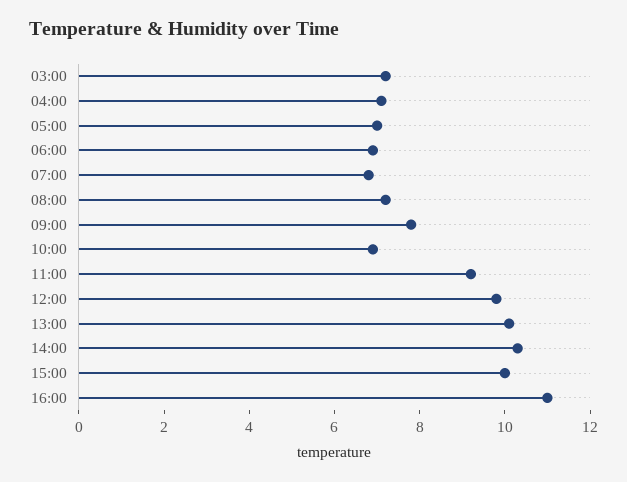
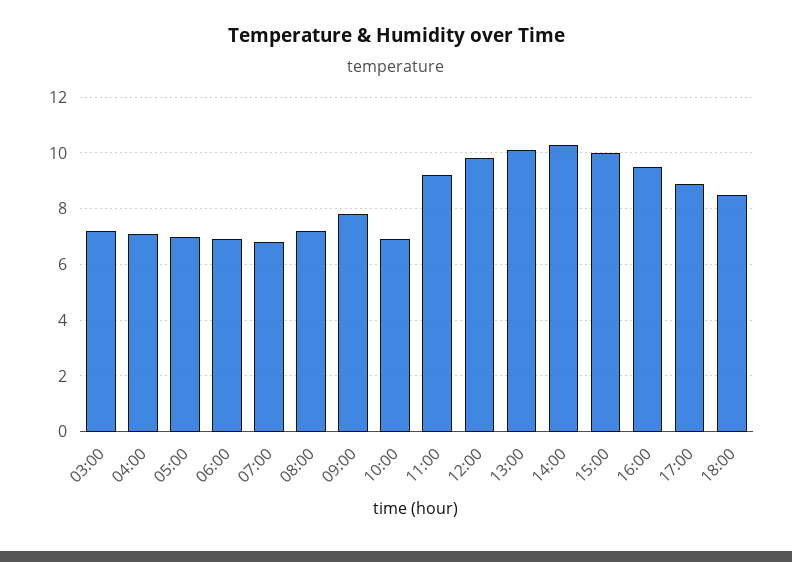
16:00: 11 -> 9.5
17:00: none -> 9
18:00: none -> 8.5

